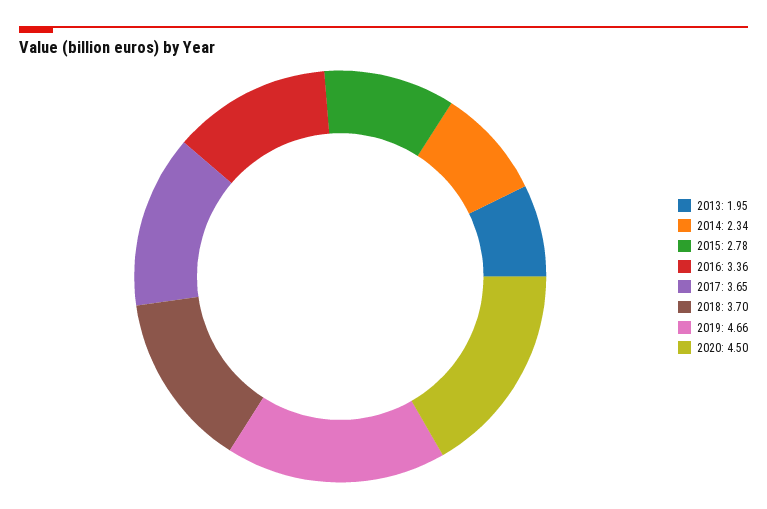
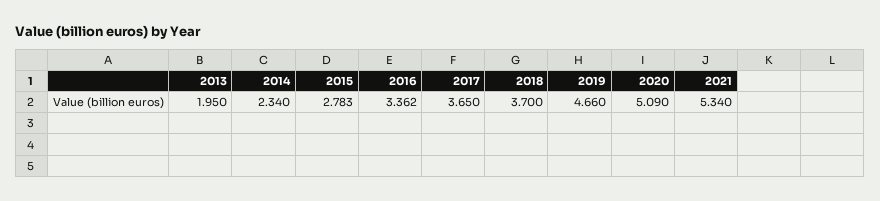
2020: 4.5 -> 5.09
2021: none -> 5.34

